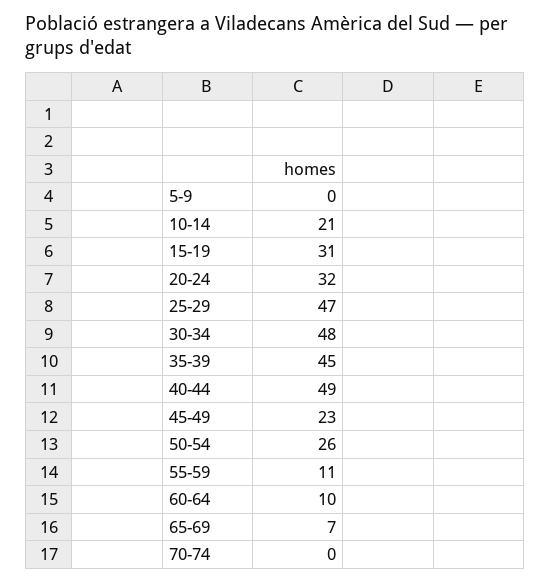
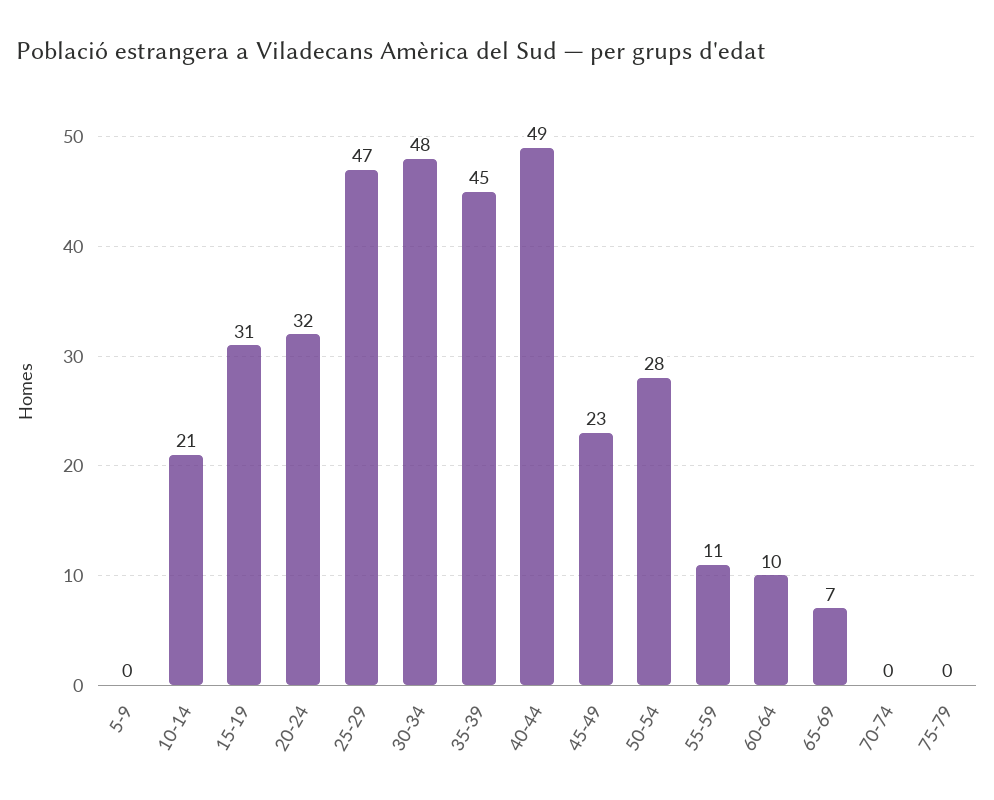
50-54: 26 -> 28
75-79: none -> 0

